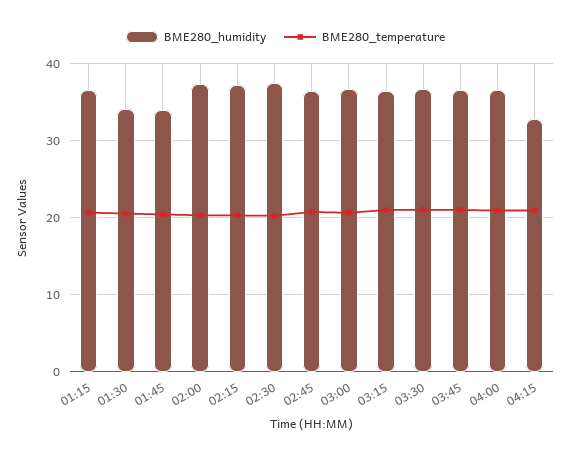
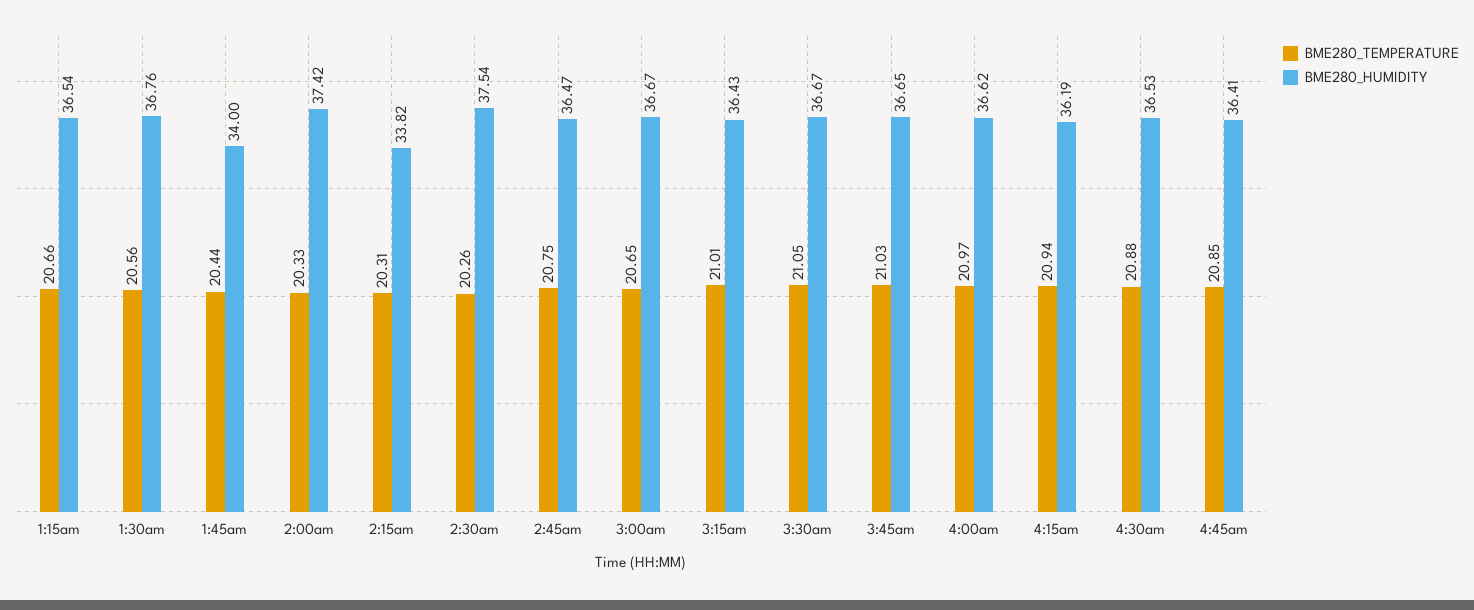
BME280_humidity, 01:30: 34 -> 36.76
BME280_humidity, 02:15: 37 -> 33.82
BME280_humidity, 04:15: 33 -> 36.19
BME280_temperature, 4:30am: none -> 20.88
BME280_humidity, 4:30am: none -> 36.53
BME280_temperature, 4:45am: none -> 20.85
BME280_humidity, 4:45am: none -> 36.41

